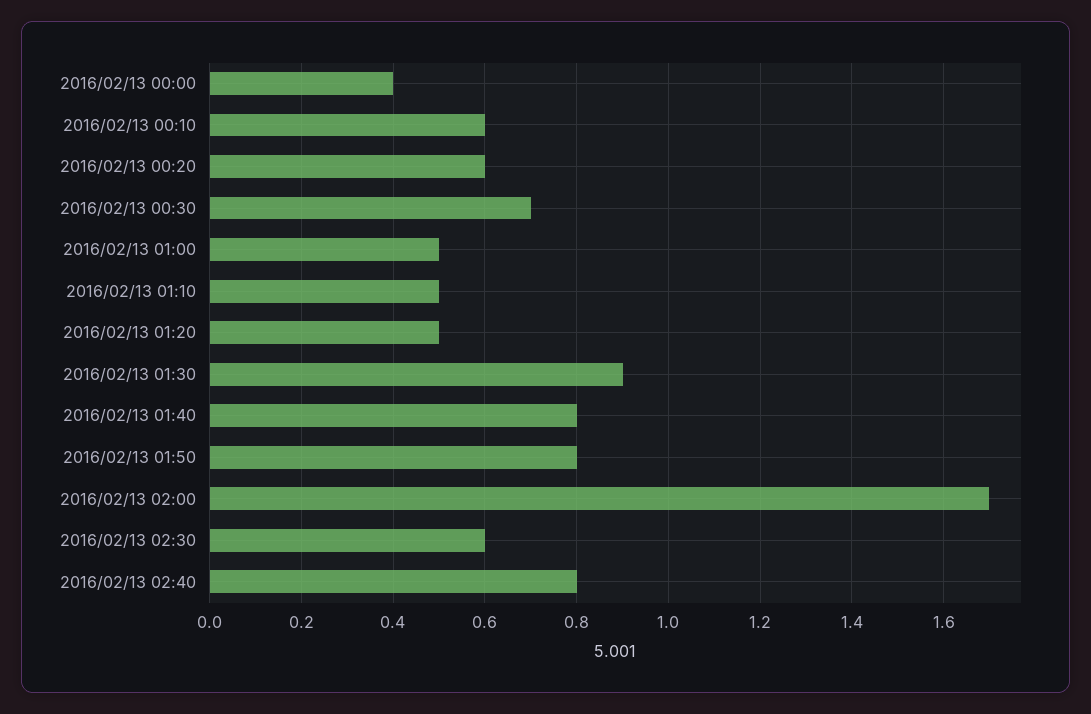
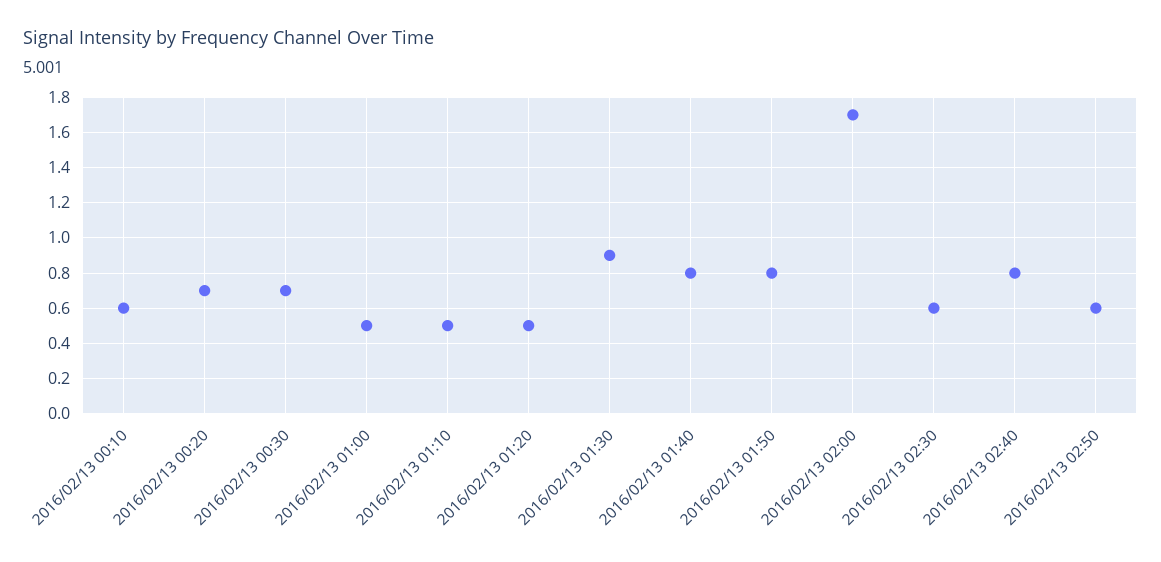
2016/02/13 00:00: 0.4 -> none
2016/02/13 00:20: 0.6 -> 0.7
2016/02/13 02:50: none -> 0.6

